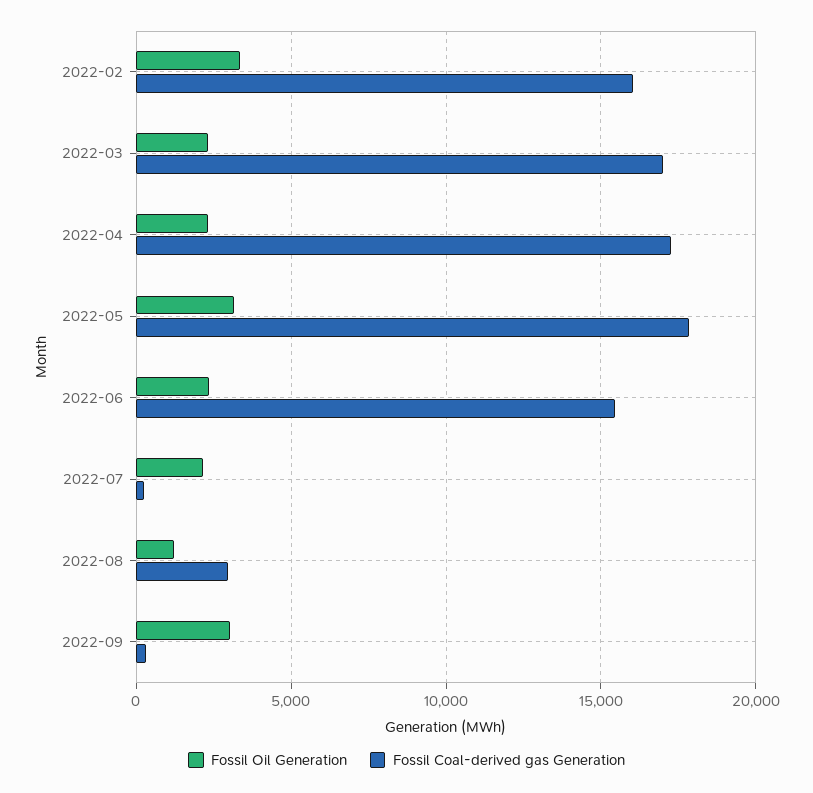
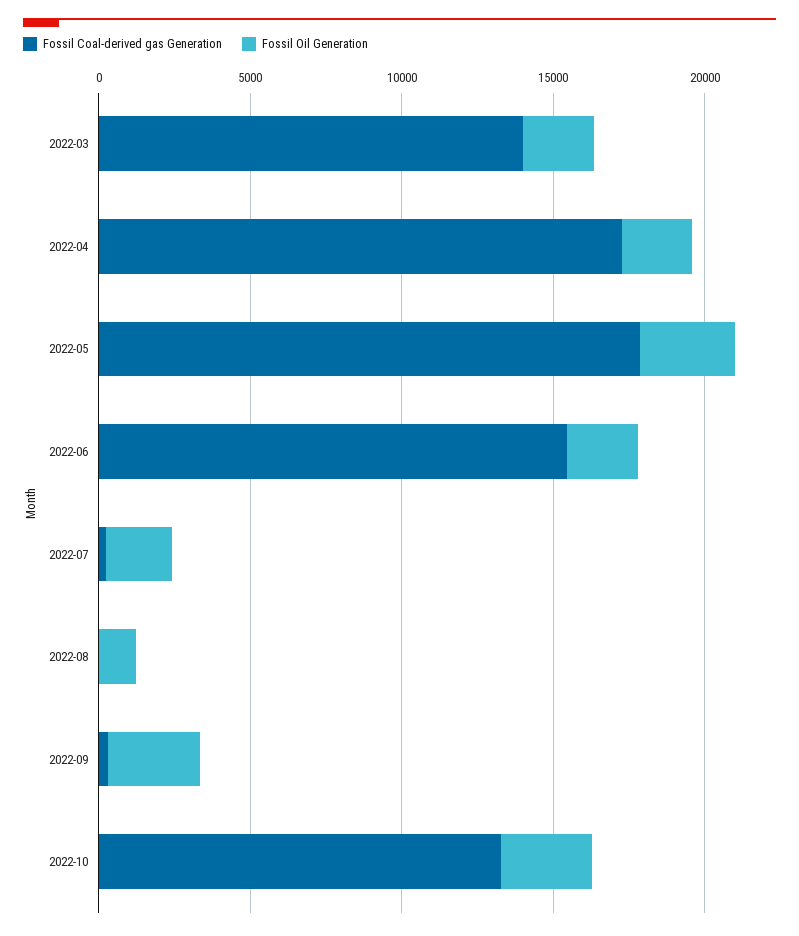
Fossil Oil Generation, 2022-02: 3500 -> none
Fossil Coal-derived gas Generation, 2022-02: 16000 -> none
Fossil Coal-derived gas Generation, 2022-03: 17000 -> 14000
Fossil Coal-derived gas Generation, 2022-08: 3000 -> 0
Fossil Coal-derived gas Generation, 2022-10: none -> 13000
Fossil Oil Generation, 2022-10: none -> 3000

